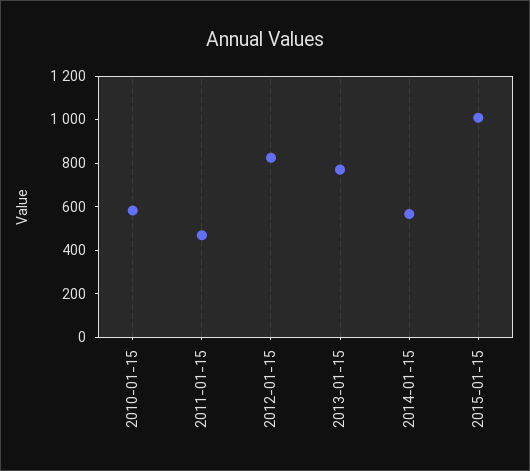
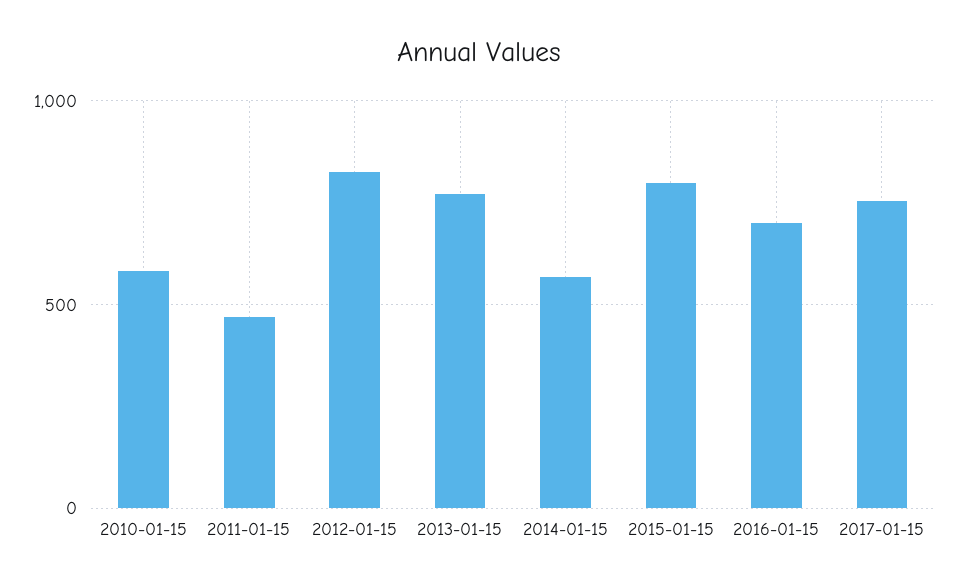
2015-01-15: 1000 -> 800
2016-01-15: none -> 700
2017-01-15: none -> 750

